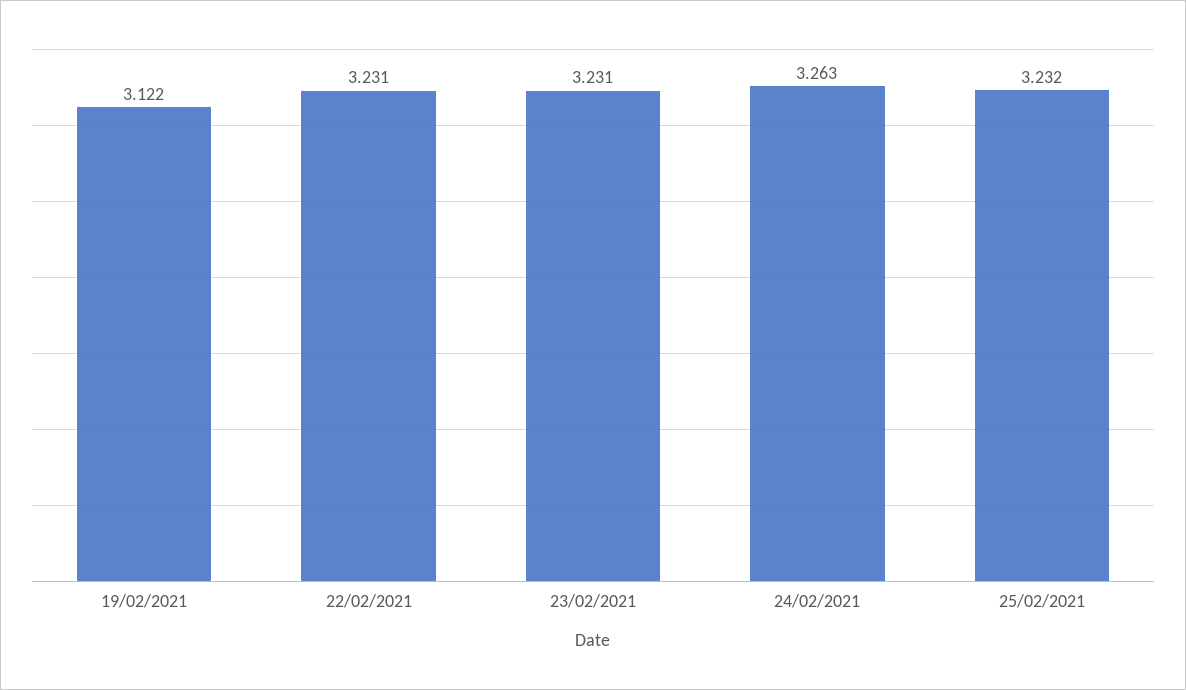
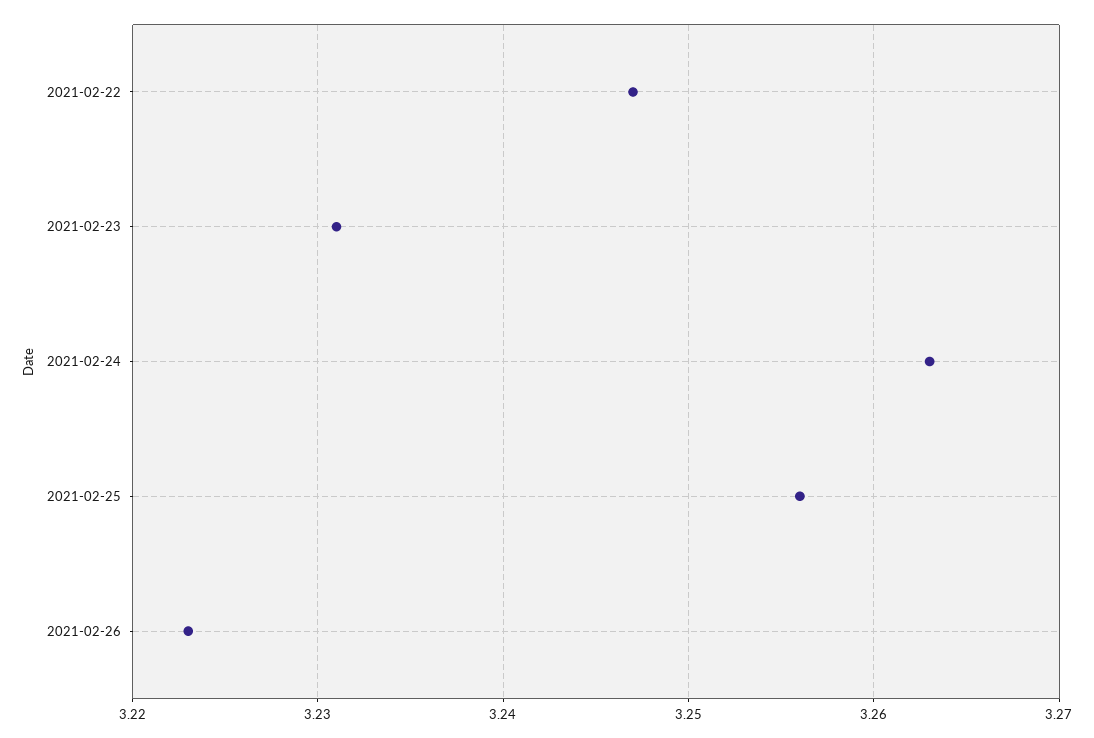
19/02/2021: 3.122 -> none
22/02/2021: 3.231 -> 3.247
25/02/2021: 3.232 -> 3.256
2021-02-26: none -> 3.223

